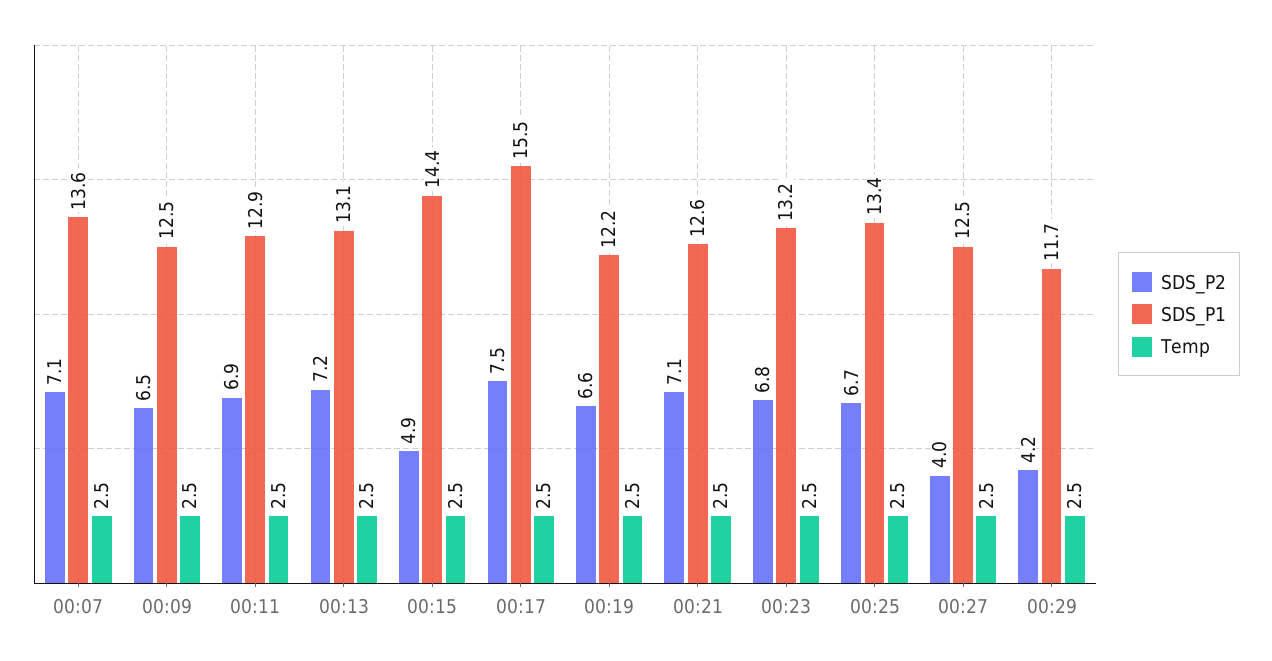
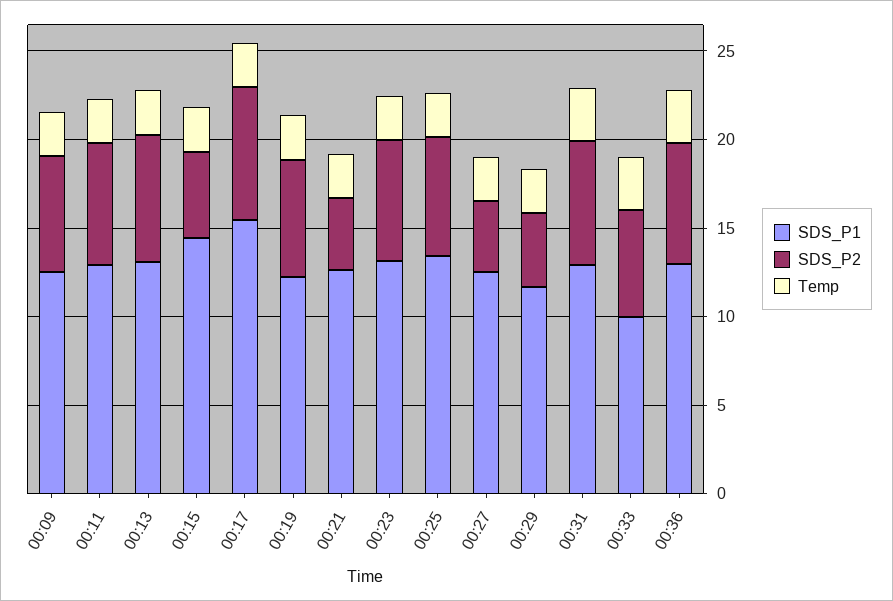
SDS_P2, 00:07: 7.1 -> none
SDS_P1, 00:07: 13.6 -> none
Temp, 00:07: 2.5 -> none
SDS_P2, 00:21: 7.1 -> 4
SDS_P1, 00:31: none -> 13
SDS_P2, 00:31: none -> 7
Temp, 00:31: none -> 3
SDS_P1, 00:33: none -> 10
SDS_P2, 00:33: none -> 6
Temp, 00:33: none -> 3
SDS_P1, 00:36: none -> 13
SDS_P2, 00:36: none -> 7
Temp, 00:36: none -> 3

